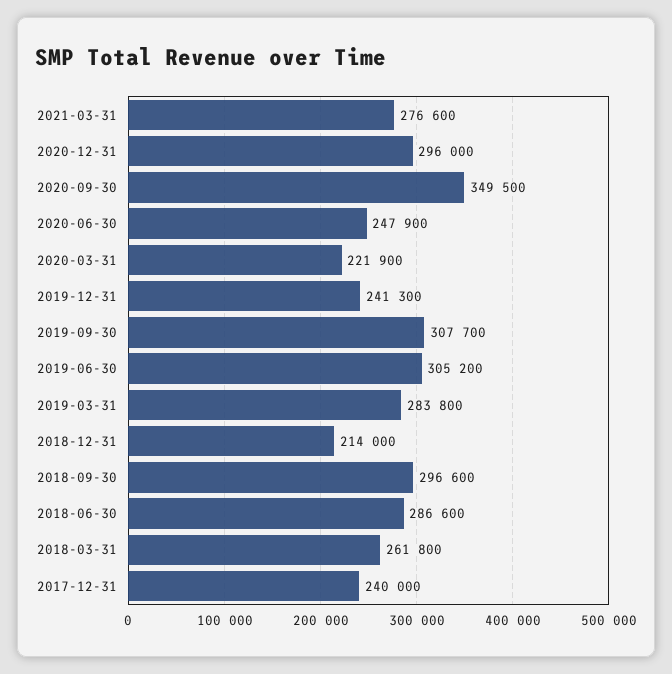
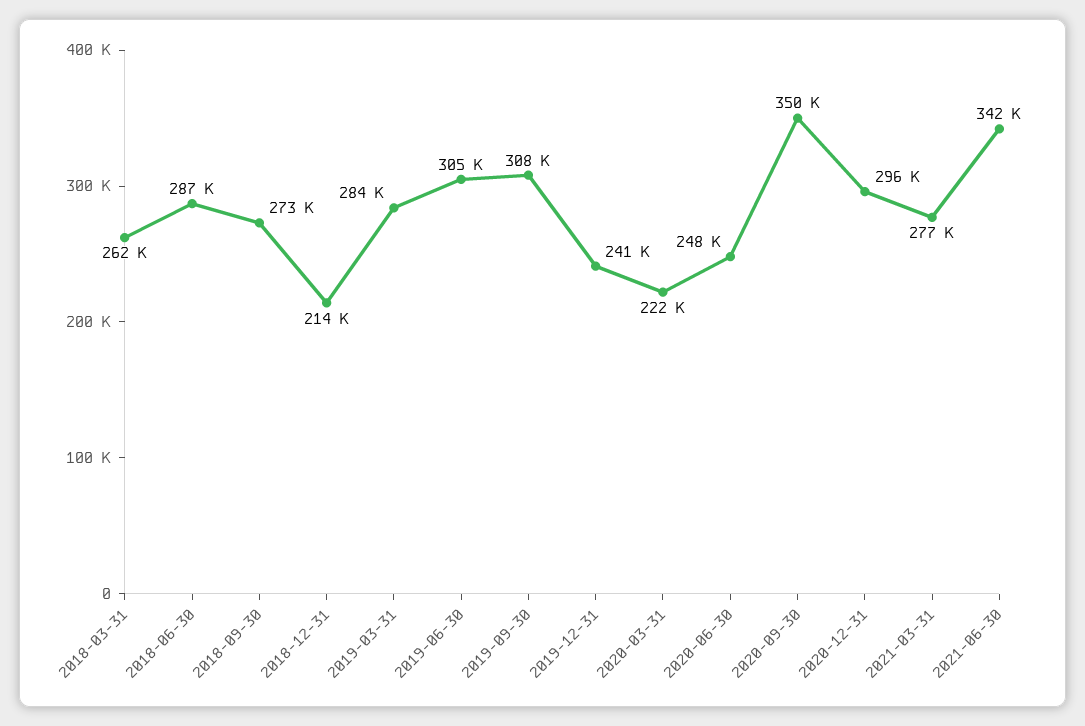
2018-09-30: 296600 -> 273000
2017-12-31: 240000 -> none
2021-06-30: none -> 342000

